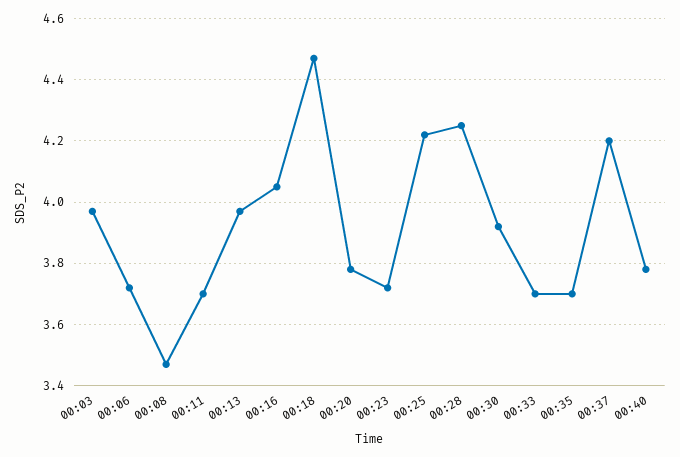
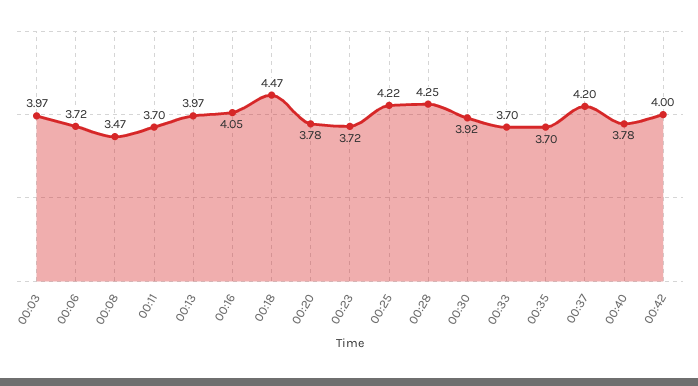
00:42: none -> 4

